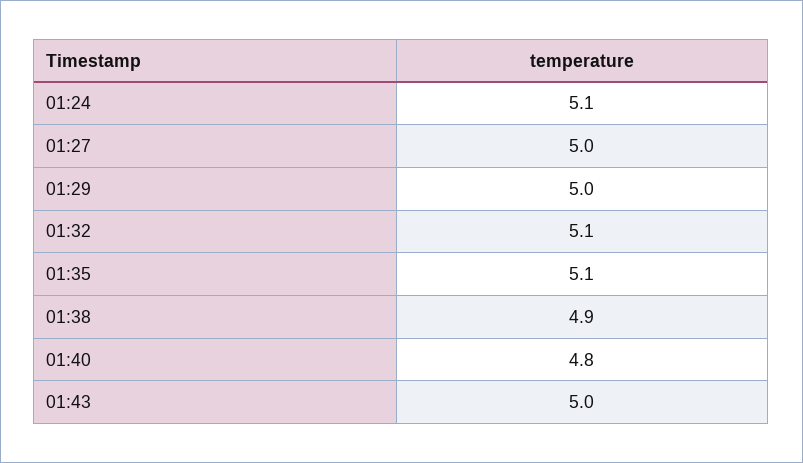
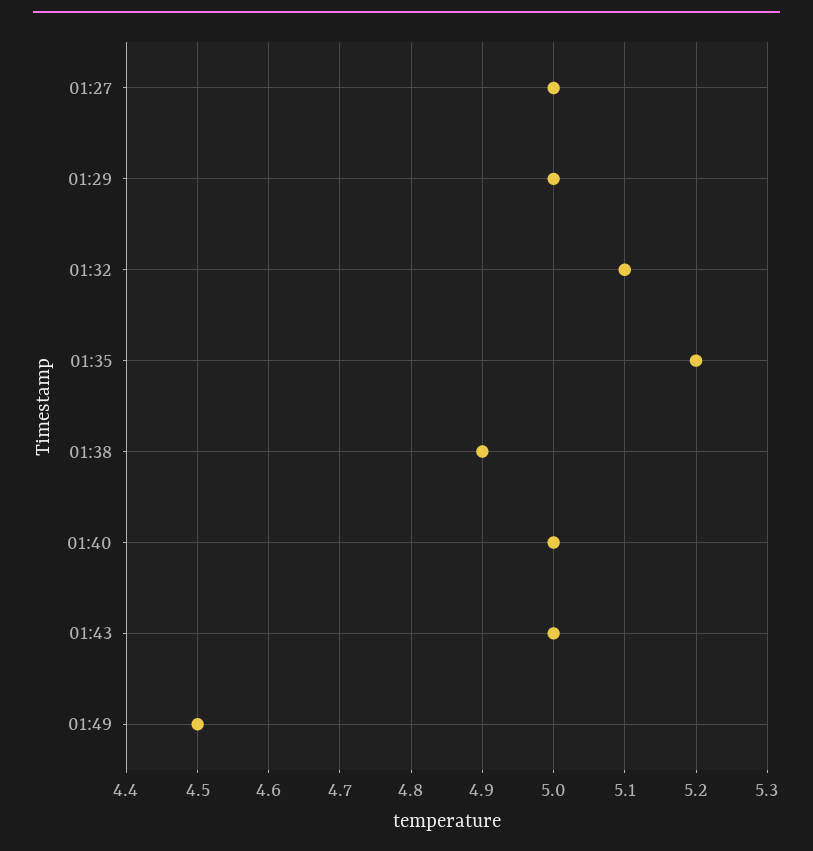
01:24: 5.1 -> none
01:35: 5.1 -> 5.2
01:40: 4.8 -> 5
01:49: none -> 4.5

